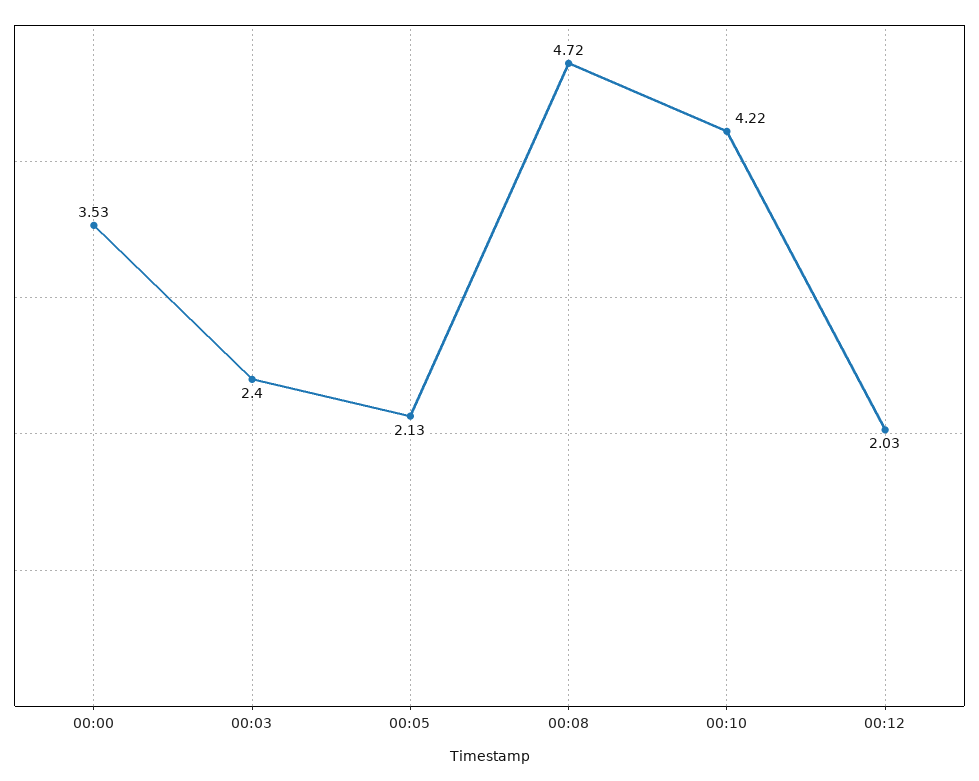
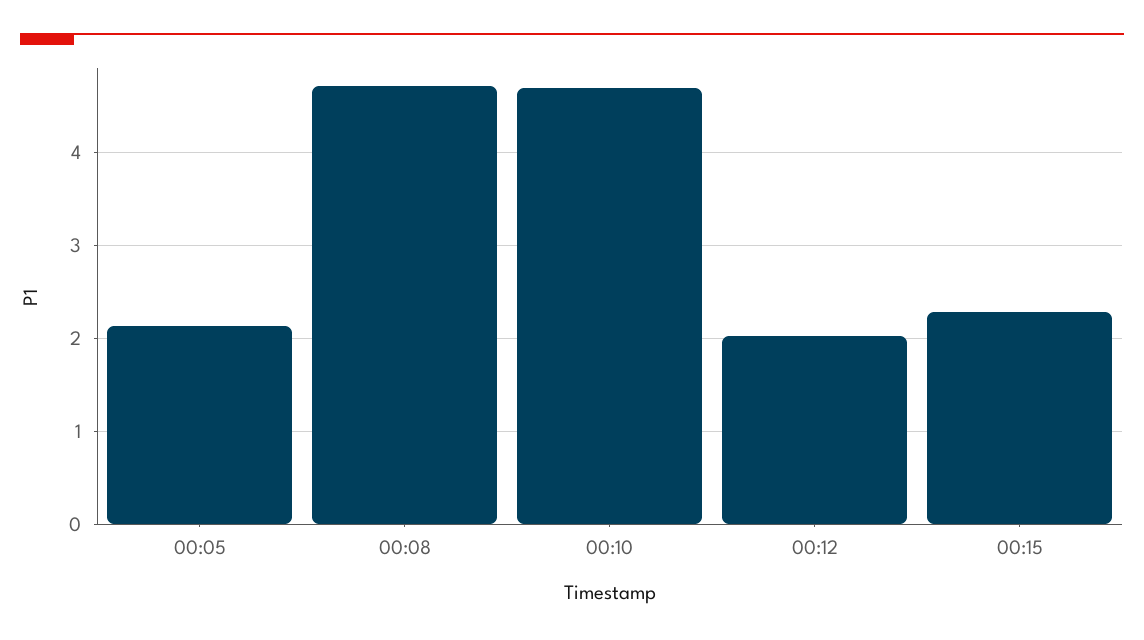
00:00: 3.53 -> none
00:03: 2.4 -> none
00:10: 4.22 -> 4.7
00:15: none -> 2.3

